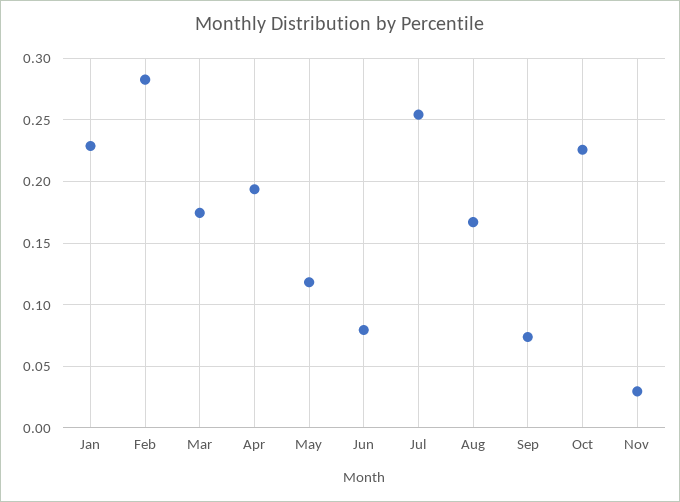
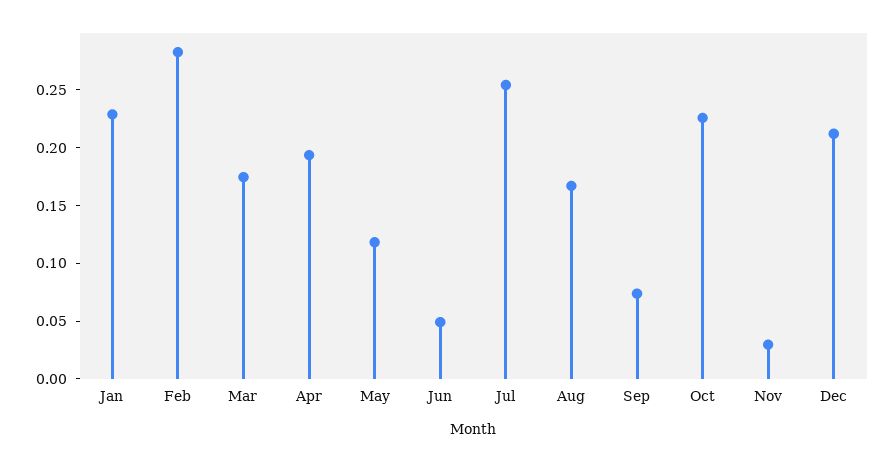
Jun: 0.08 -> 0.05
Dec: none -> 0.21

